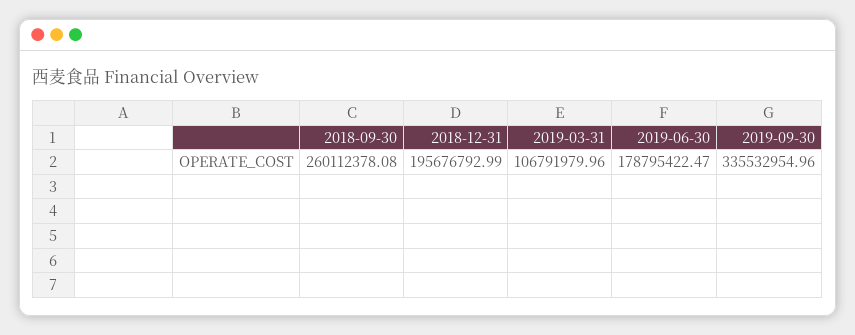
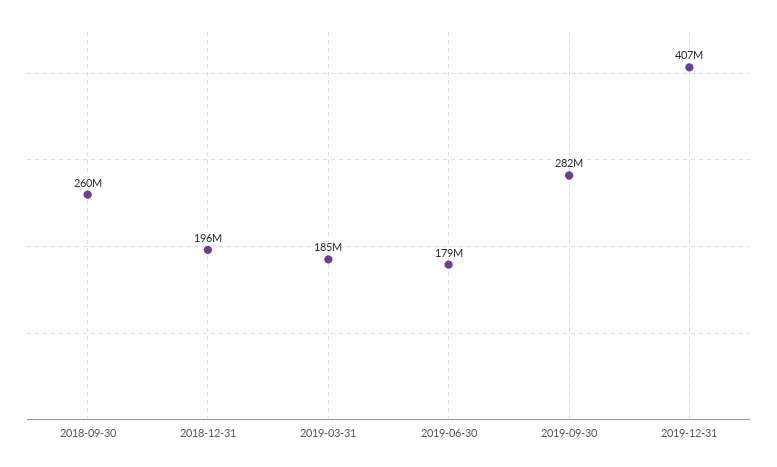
2019-03-31: 106791979.96 -> 185000000
2019-09-30: 335532954.96 -> 282000000
2019-12-31: none -> 407000000

